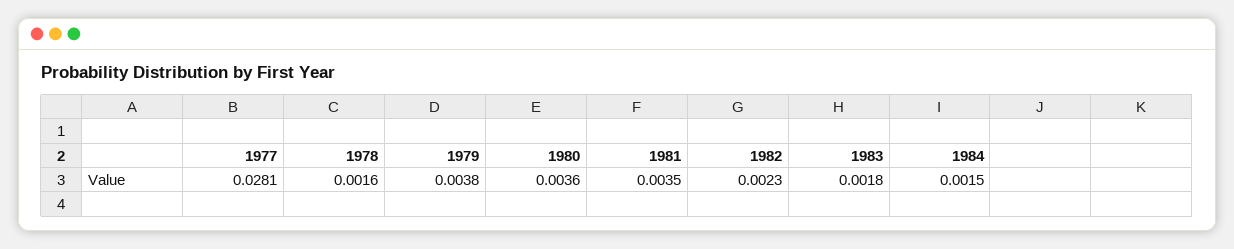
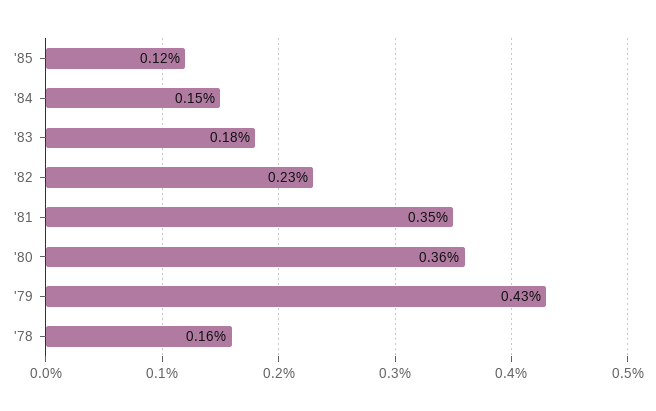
1977: 0.0281 -> none
1979: 0.0038 -> 0.0043
'85: none -> 0.0012

